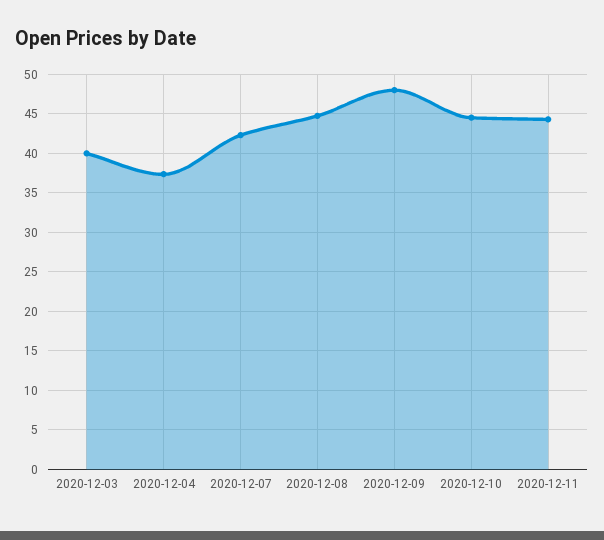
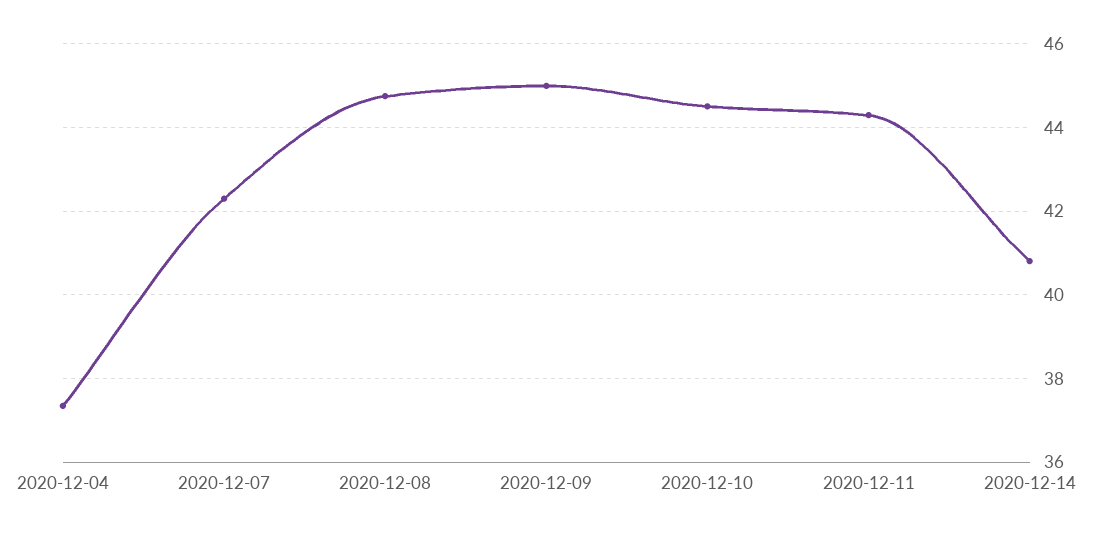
2020-12-03: 40 -> none
2020-12-09: 48 -> 45
2020-12-14: none -> 40.8

